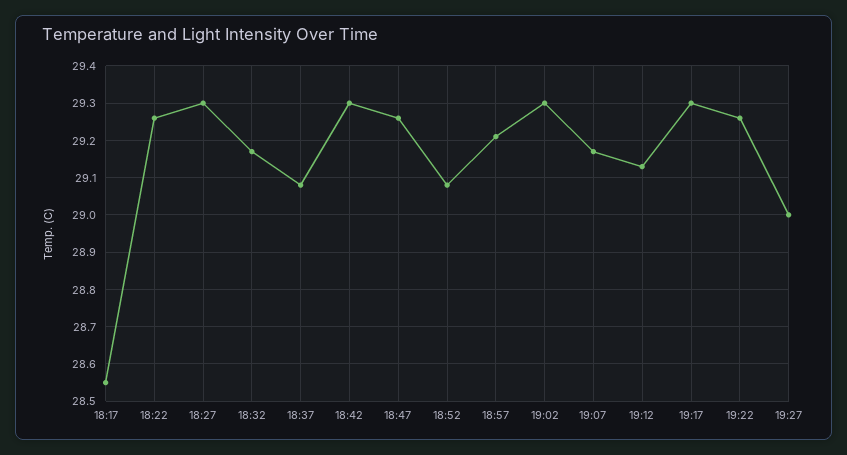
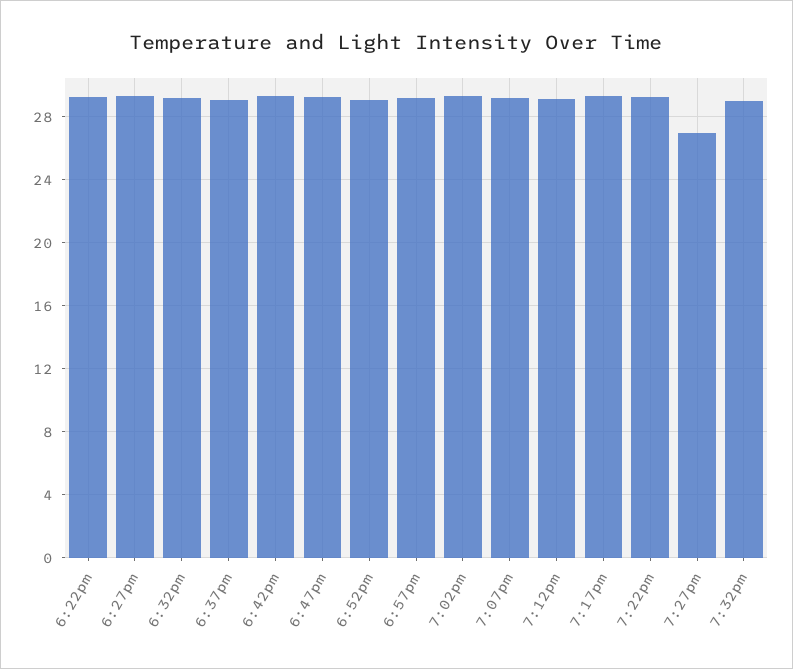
18:17: 28.55 -> none
19:27: 29 -> 27
7:32pm: none -> 29

